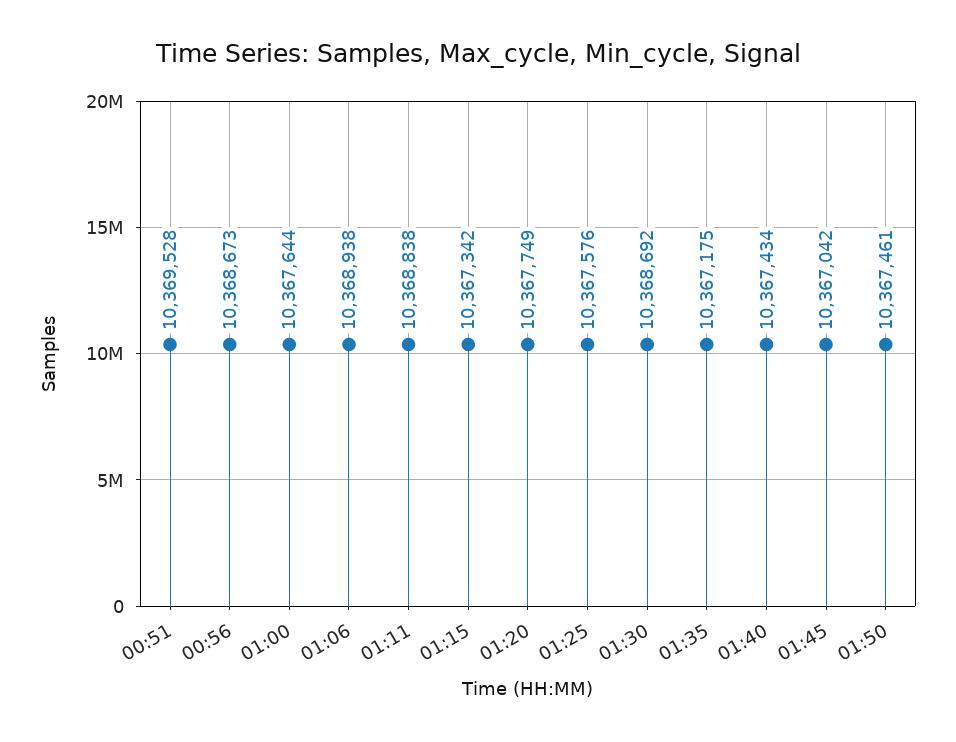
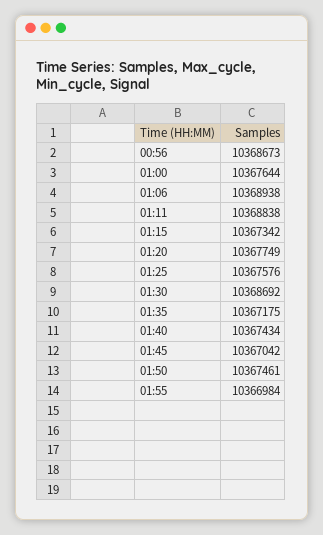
00:51: 10369528 -> none
01:55: none -> 10366984

